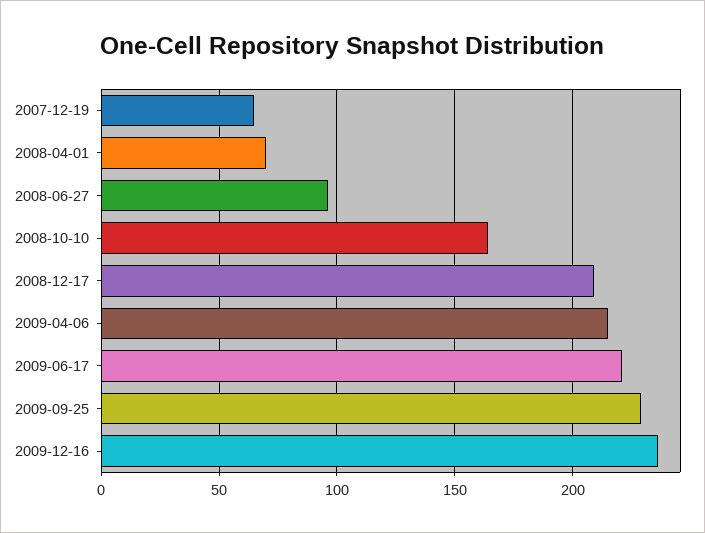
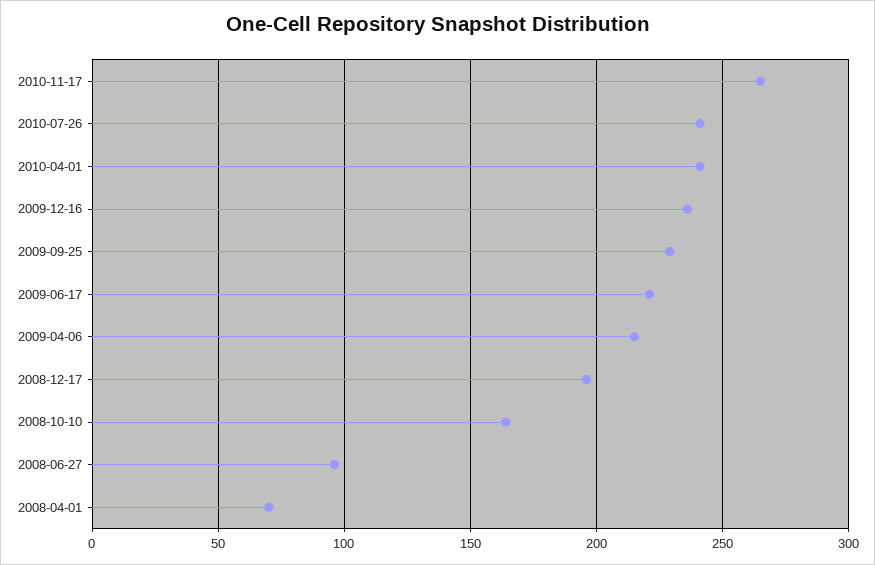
2007-12-19: 65 -> none
2008-12-17: 210 -> 195
2010-11-17: none -> 265
2010-07-26: none -> 240
2010-04-01: none -> 240

